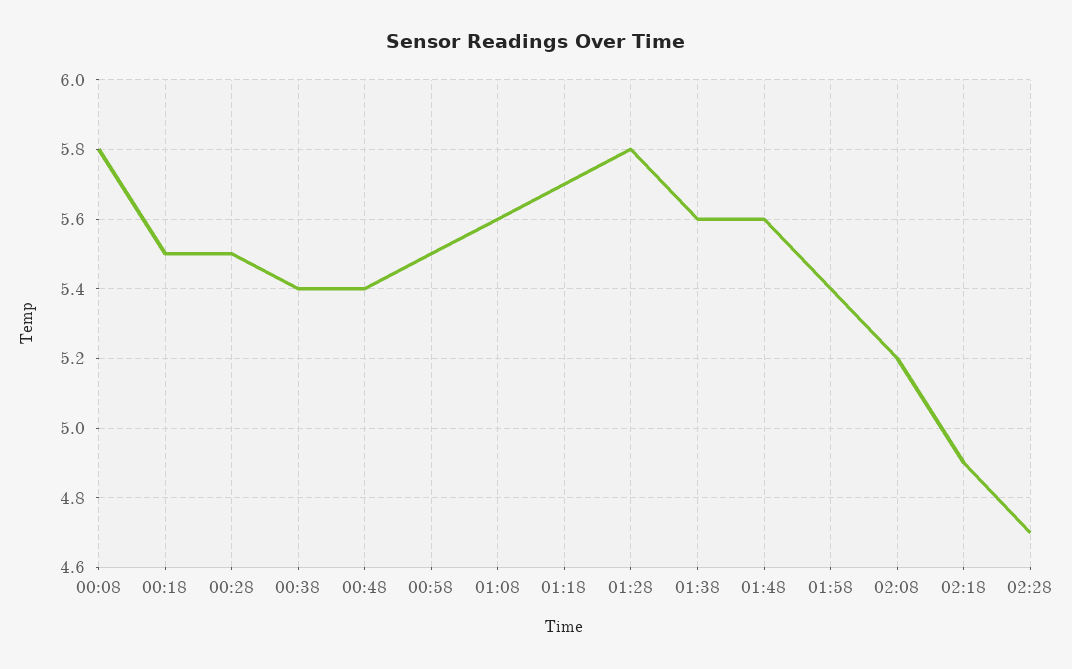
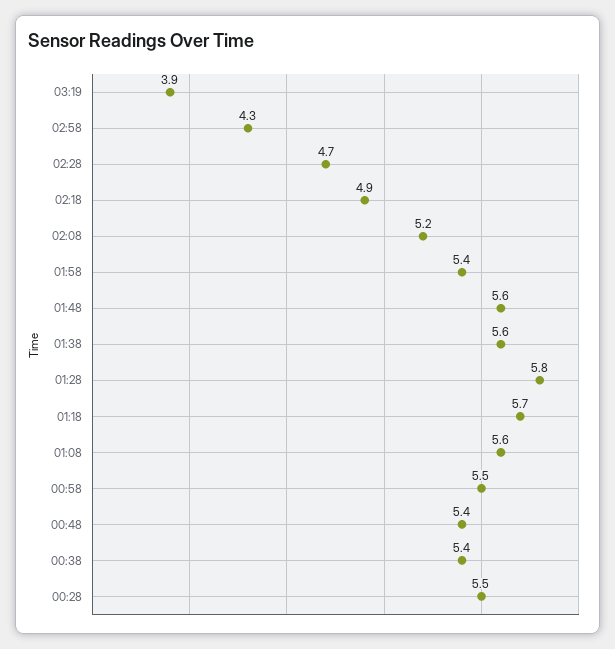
00:08: 5.8 -> none
00:18: 5.5 -> none
03:19: none -> 3.9
02:58: none -> 4.3

